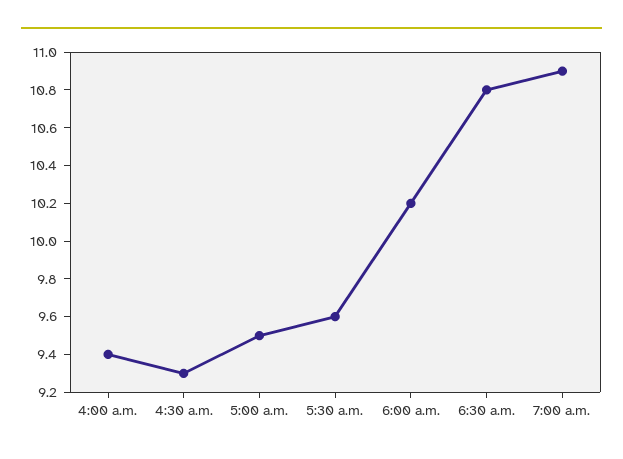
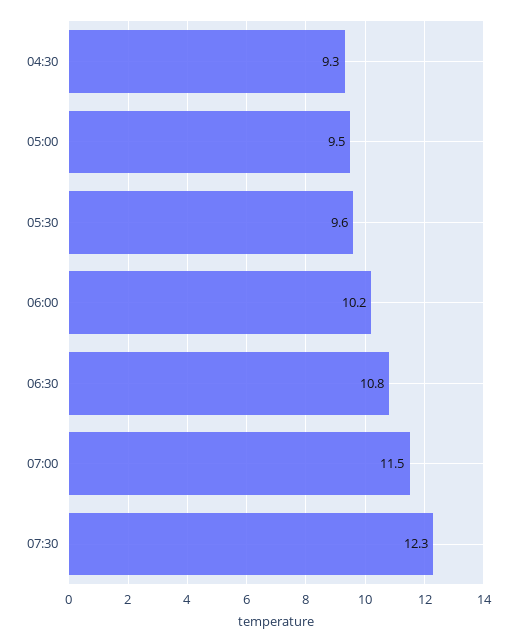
4:00 a.m.: 9.4 -> none
7:00 a.m.: 10.9 -> 11.5
07:30: none -> 12.3

